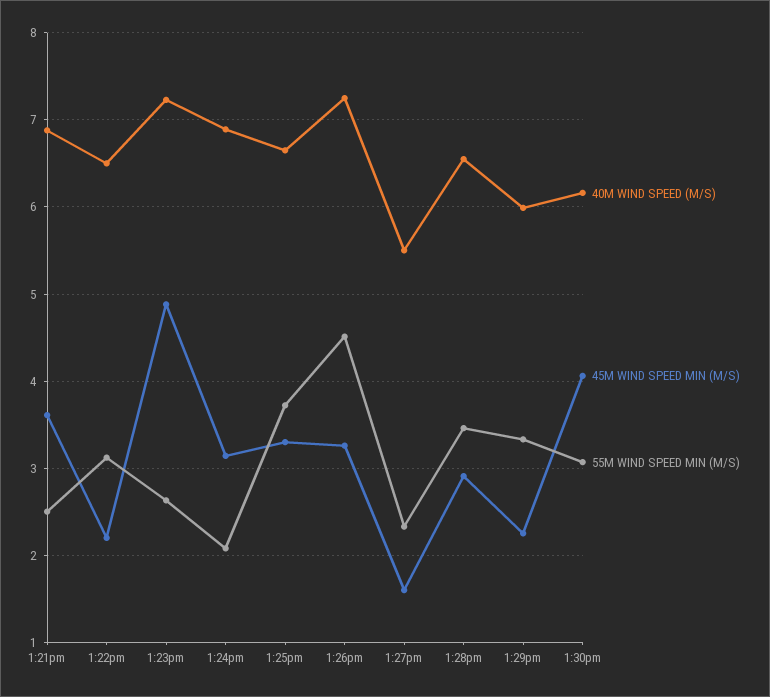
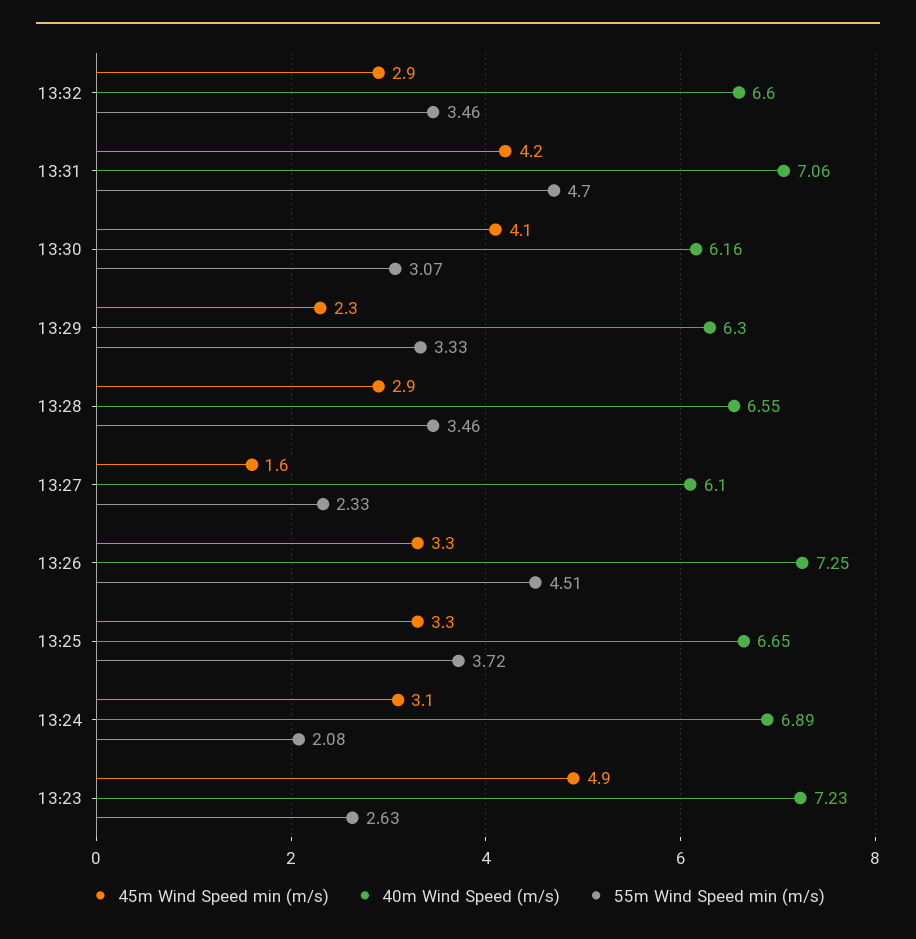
40M WIND SPEED (M/S), 1:21pm: 6.9 -> none
45M WIND SPEED MIN (M/S), 1:21pm: 3.6 -> none
55M WIND SPEED MIN (M/S), 1:21pm: 2.5 -> none
40M WIND SPEED (M/S), 1:22pm: 6.5 -> none
45M WIND SPEED MIN (M/S), 1:22pm: 2.2 -> none
55M WIND SPEED MIN (M/S), 1:22pm: 3.1 -> none
40M WIND SPEED (M/S), 1:27pm: 5.5 -> 6.1
40M WIND SPEED (M/S), 1:29pm: 6 -> 6.3
45M WIND SPEED MIN (M/S), 13:32: none -> 2.9
40M WIND SPEED (M/S), 13:32: none -> 6.6
55M WIND SPEED MIN (M/S), 13:32: none -> 3.46
45M WIND SPEED MIN (M/S), 13:31: none -> 4.2
40M WIND SPEED (M/S), 13:31: none -> 7.06
55M WIND SPEED MIN (M/S), 13:31: none -> 4.7

